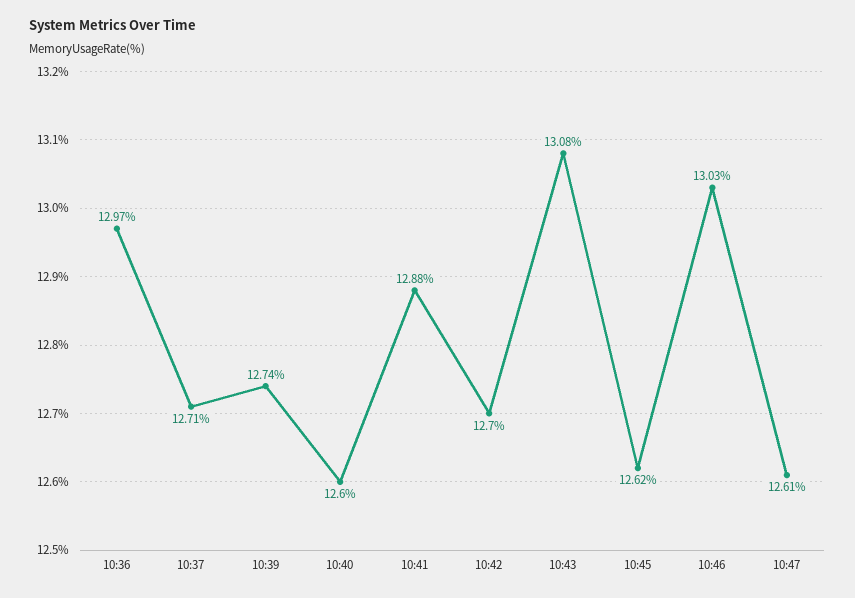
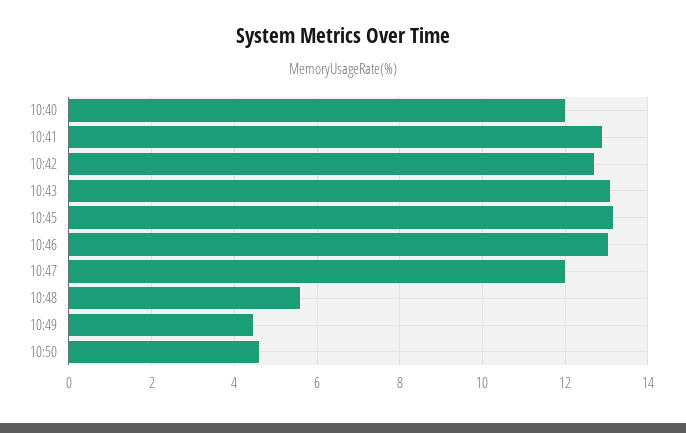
10:36: 12.97 -> none
10:37: 12.71 -> none
10:39: 12.74 -> none
10:40: 12.6 -> 12
10:45: 12.62 -> 13.2
10:47: 12.61 -> 12
10:48: none -> 5.6
10:49: none -> 4.4
10:50: none -> 4.6

